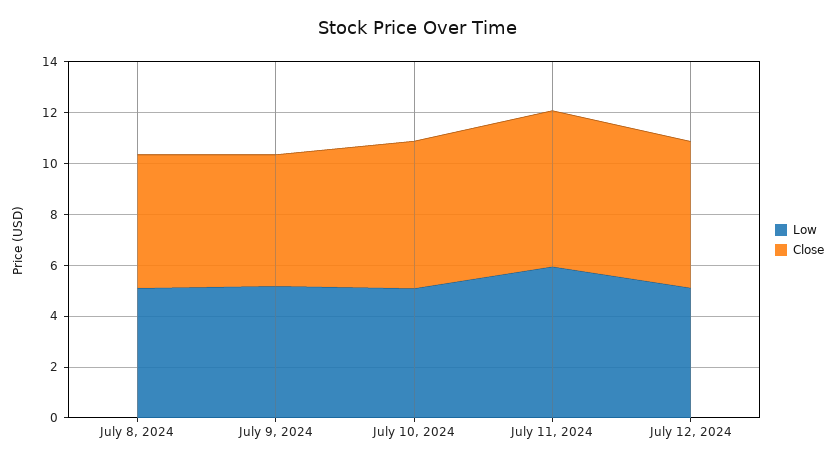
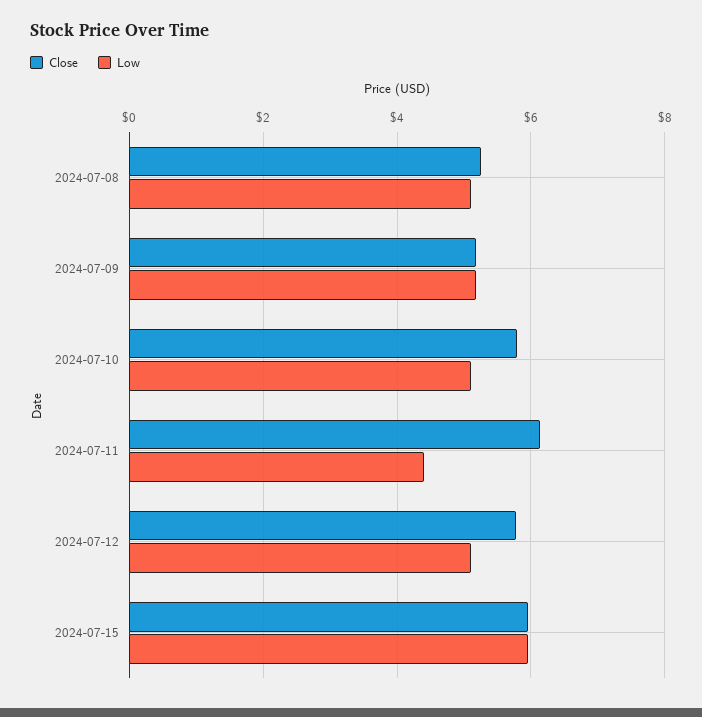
Low, July 11, 2024: 6 -> 4.4
Close, 2024-07-15: none -> 6
Low, 2024-07-15: none -> 6

